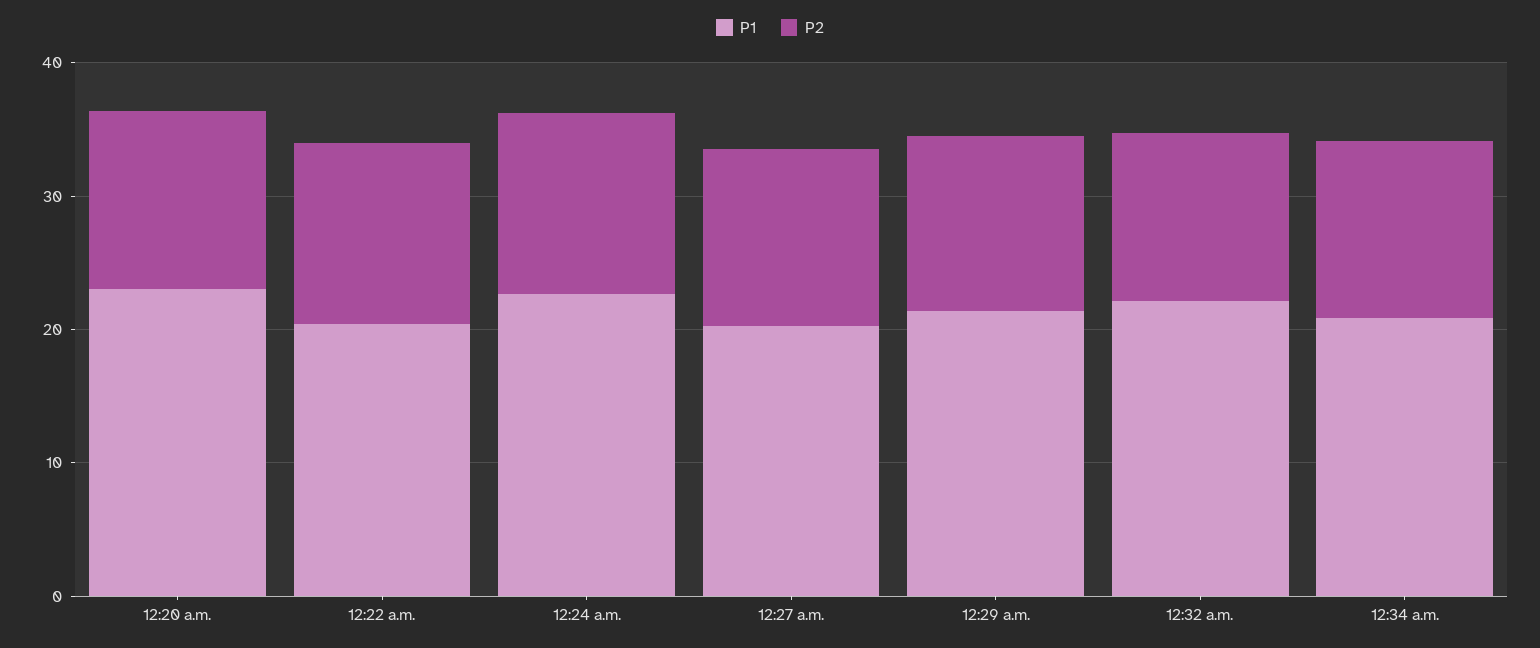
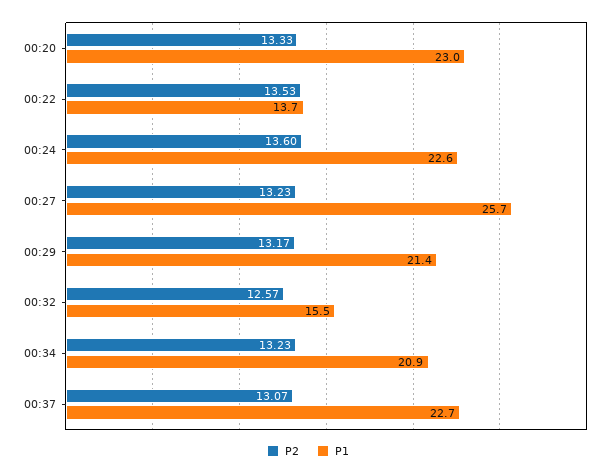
P1, 12:22 a.m.: 20 -> 13.7
P1, 12:27 a.m.: 20 -> 25.7
P1, 12:32 a.m.: 22 -> 15.5
P2, 00:37: none -> 13.07
P1, 00:37: none -> 22.7

